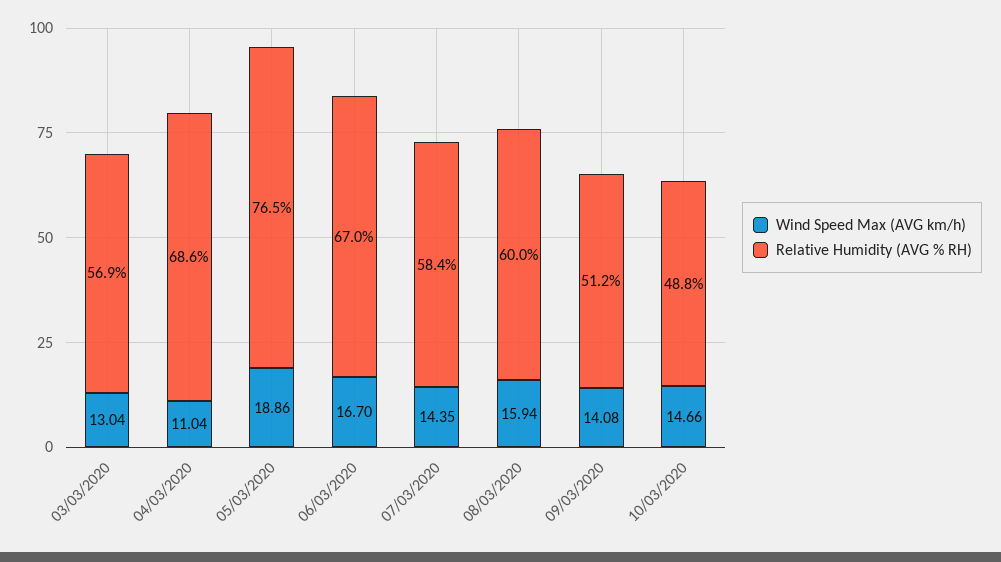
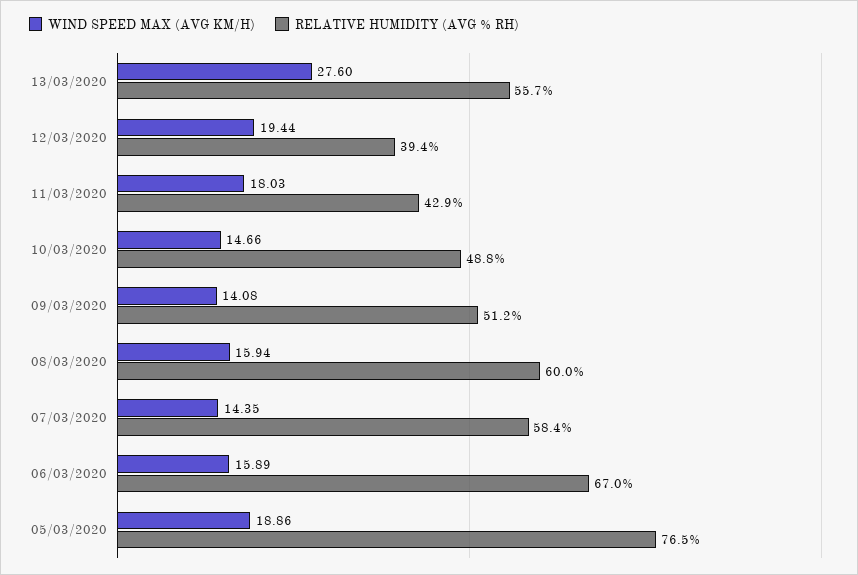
Wind Speed Max (AVG km/h), 03/03/2020: 13.04 -> none
Relative Humidity (AVG % RH), 03/03/2020: 56.9 -> none
Wind Speed Max (AVG km/h), 04/03/2020: 11.04 -> none
Relative Humidity (AVG % RH), 04/03/2020: 68.6 -> none
Wind Speed Max (AVG km/h), 06/03/2020: 16.7 -> 15.89
Wind Speed Max (AVG km/h), 13/03/2020: none -> 27.6
Relative Humidity (AVG % RH), 13/03/2020: none -> 55.7
Wind Speed Max (AVG km/h), 12/03/2020: none -> 19.44
Relative Humidity (AVG % RH), 12/03/2020: none -> 39.4
Wind Speed Max (AVG km/h), 11/03/2020: none -> 18.03
Relative Humidity (AVG % RH), 11/03/2020: none -> 42.9

